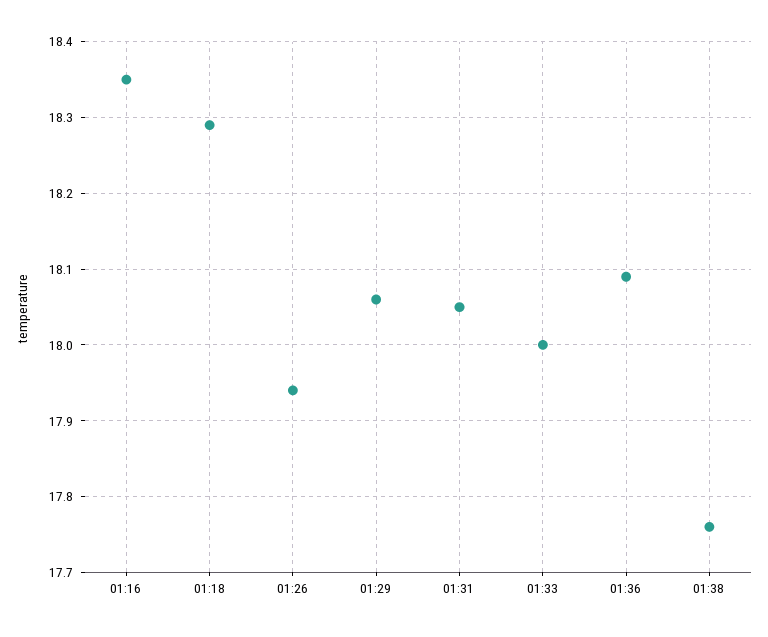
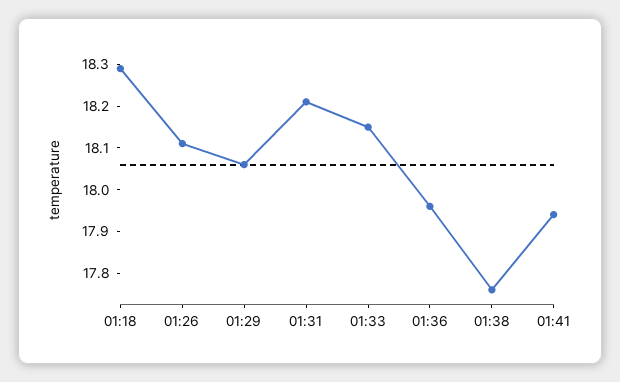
01:16: 18.35 -> none
01:26: 17.94 -> 18.1
01:31: 18.05 -> 18.2
01:33: 18 -> 18.15
01:36: 18.09 -> 17.95
01:41: none -> 17.95

